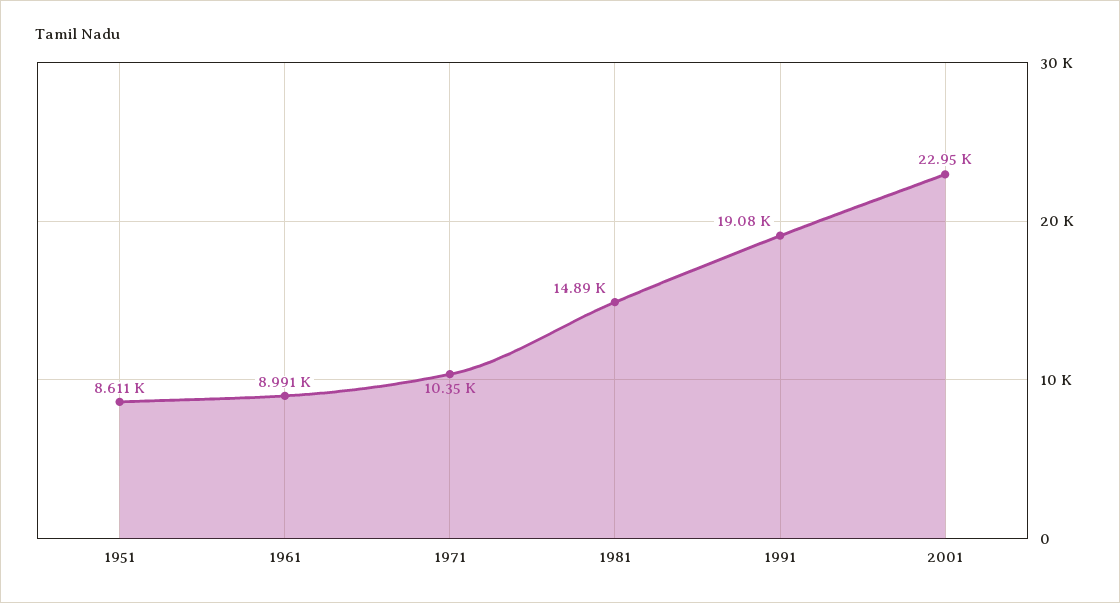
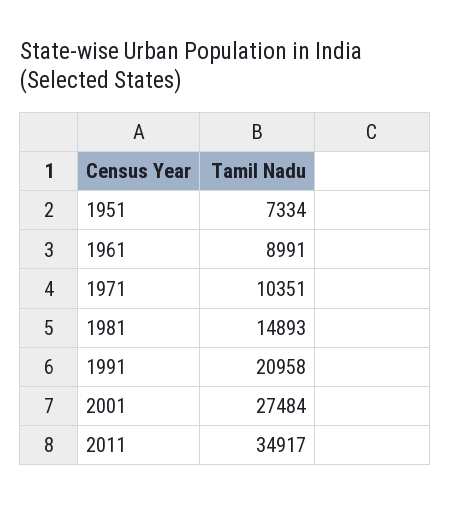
1951: 8611 -> 7334
1991: 19080 -> 20958
2001: 22950 -> 27484
2011: none -> 34917

